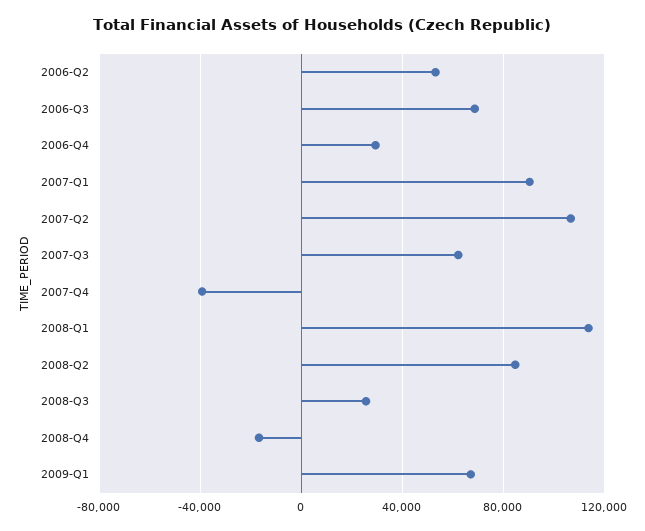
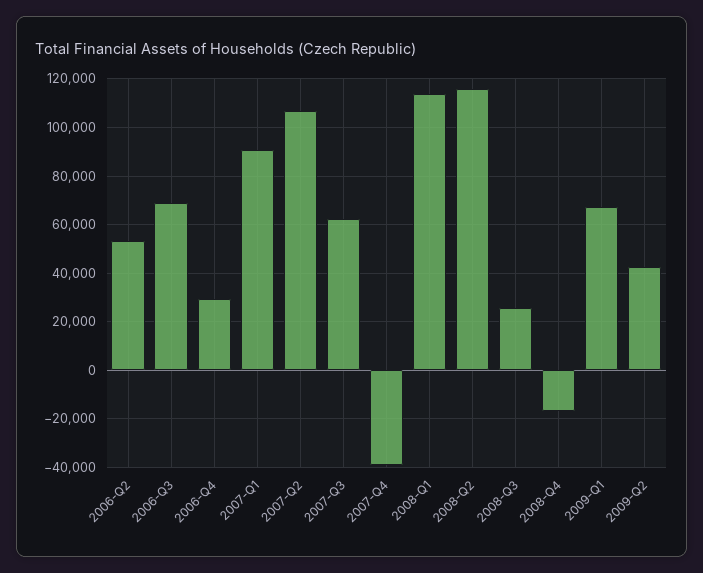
2008-Q2: 85000 -> 115000
2009-Q2: none -> 42500

